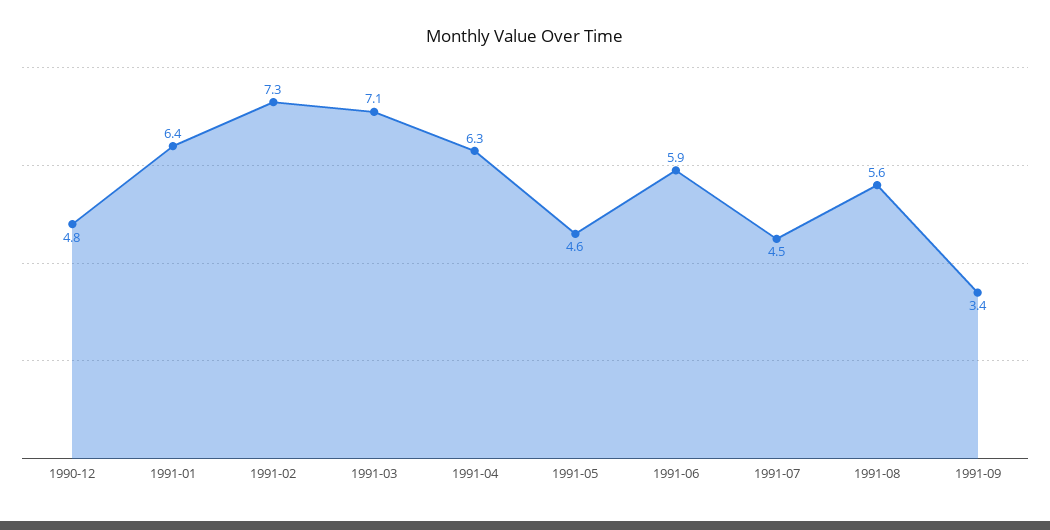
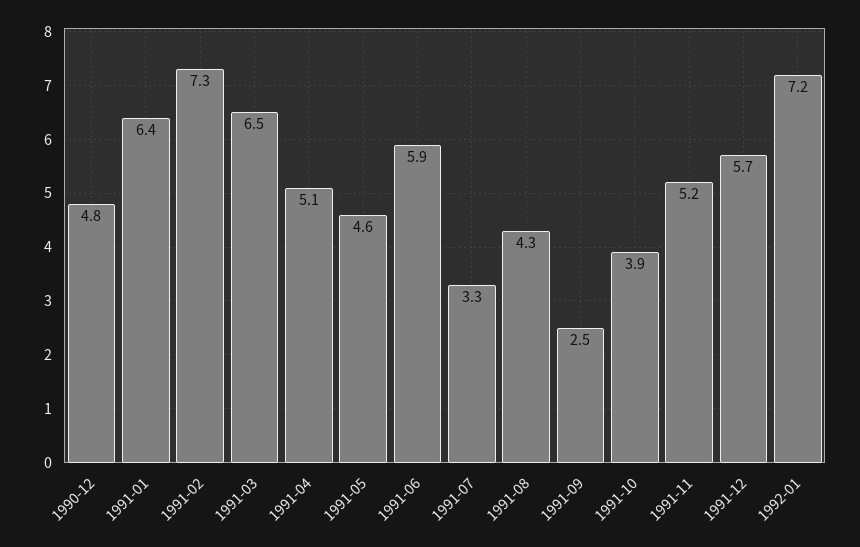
1991-03: 7.1 -> 6.5
1991-04: 6.3 -> 5.1
1991-07: 4.5 -> 3.3
1991-08: 5.6 -> 4.3
1991-09: 3.4 -> 2.5
1991-10: none -> 3.9
1991-11: none -> 5.2
1991-12: none -> 5.7
1992-01: none -> 7.2

